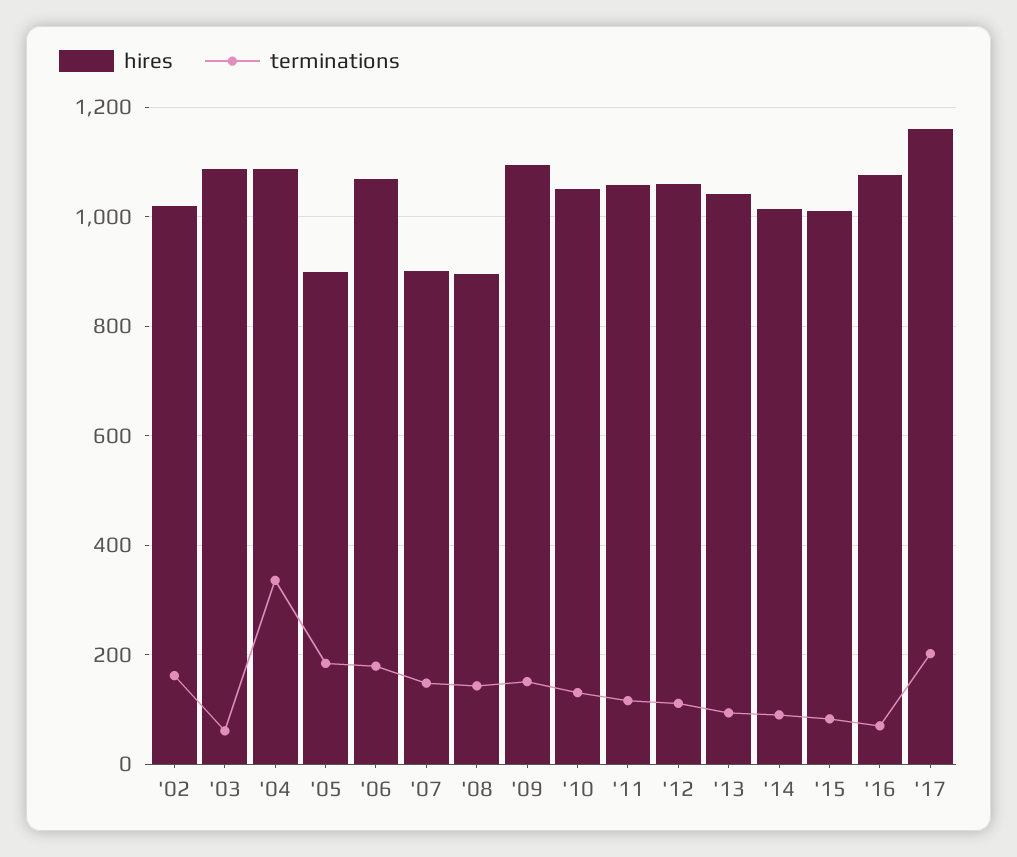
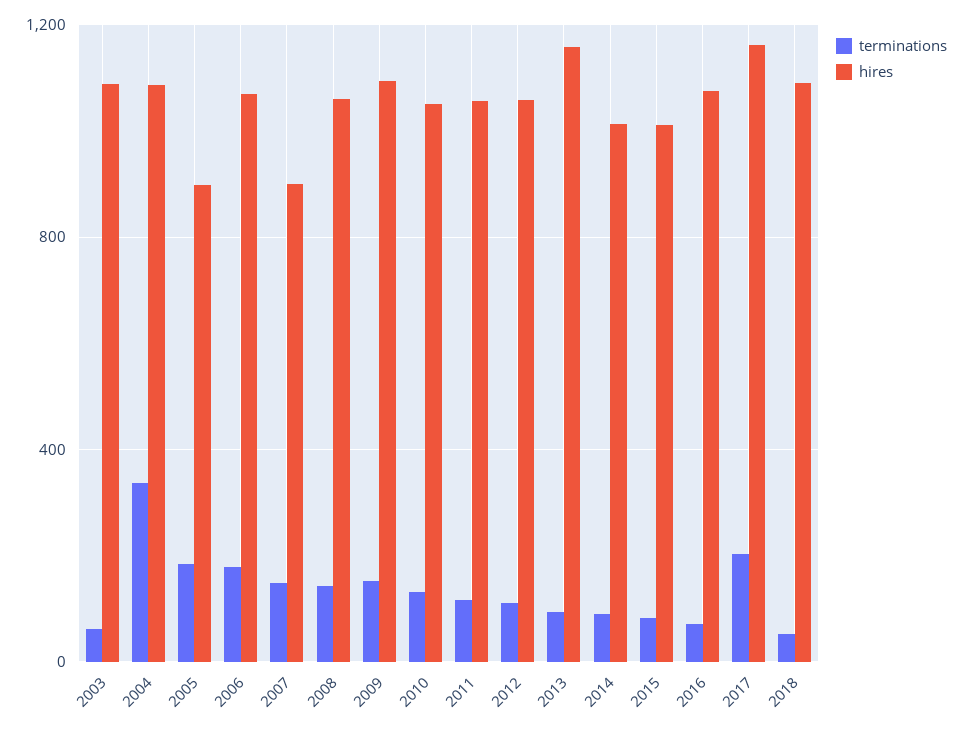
hires, '02: 1020 -> none
terminations, '02: 160 -> none
hires, '08: 900 -> 1050
hires, '13: 1040 -> 1150
terminations, 2018: none -> 50
hires, 2018: none -> 1100

